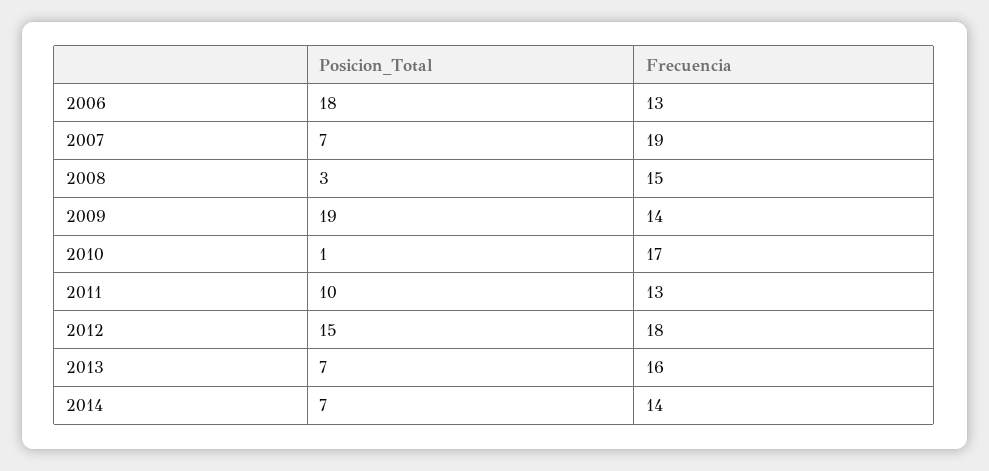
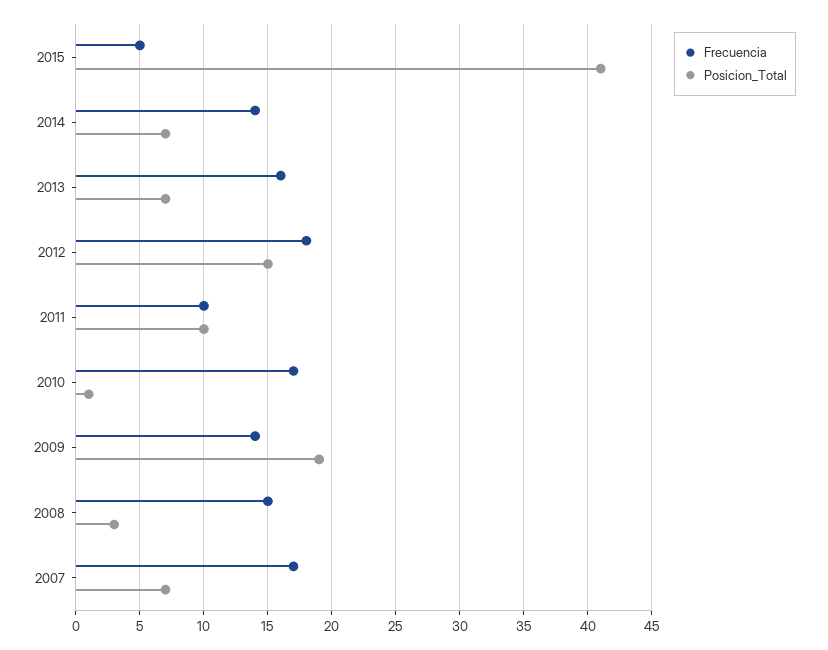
Posicion_Total, 2006: 18 -> none
Frecuencia, 2006: 13 -> none
Frecuencia, 2007: 19 -> 17
Frecuencia, 2011: 13 -> 10
Frecuencia, 2015: none -> 5
Posicion_Total, 2015: none -> 41

